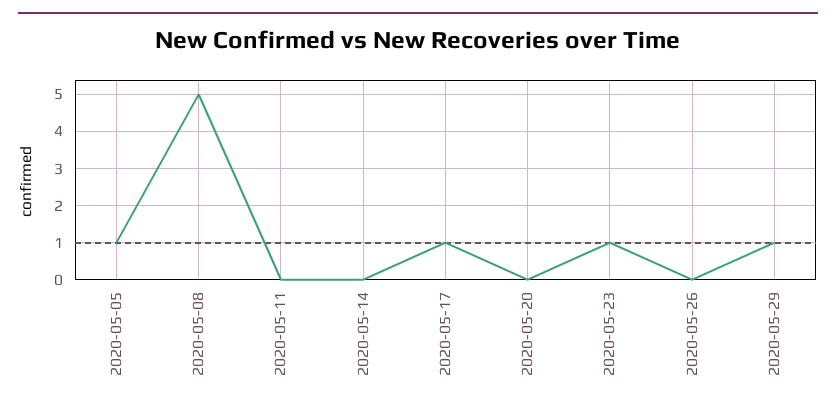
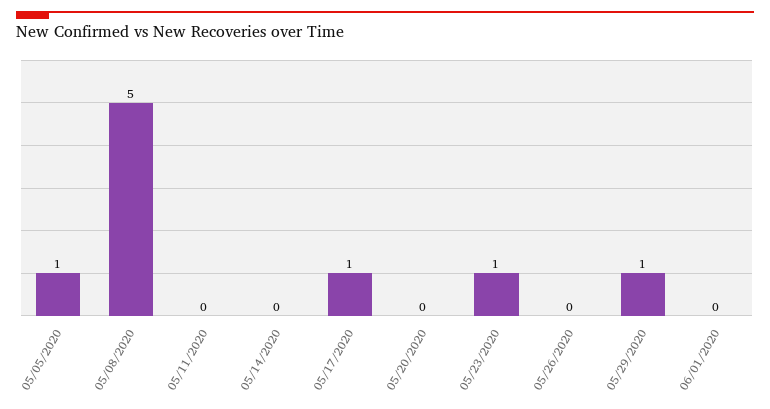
06/01/2020: none -> 0

